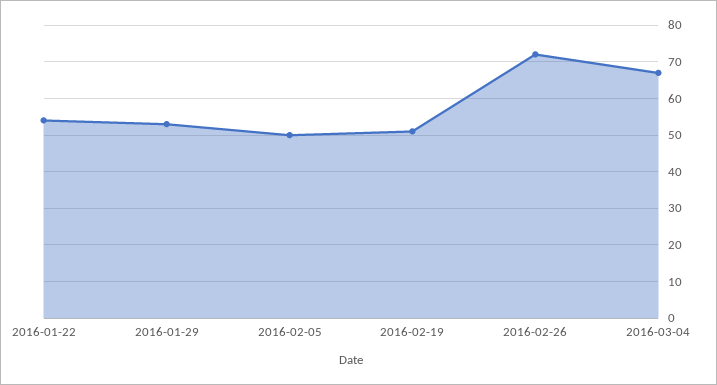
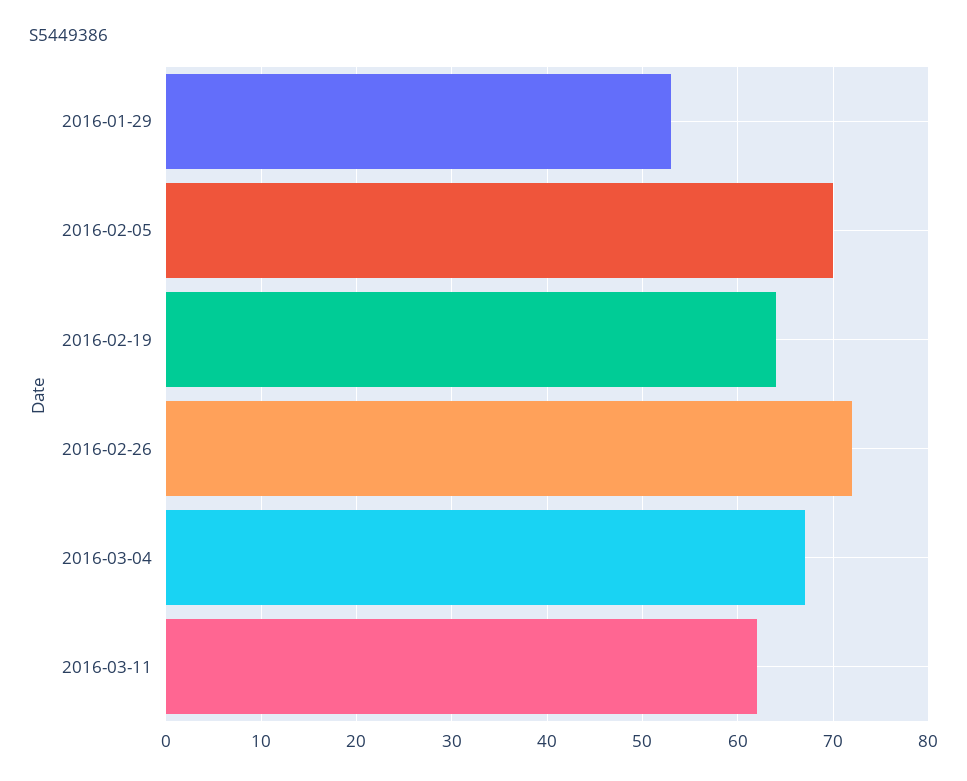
2016-01-22: 55 -> none
2016-02-05: 50 -> 70
2016-02-19: 50 -> 64
2016-03-11: none -> 62

